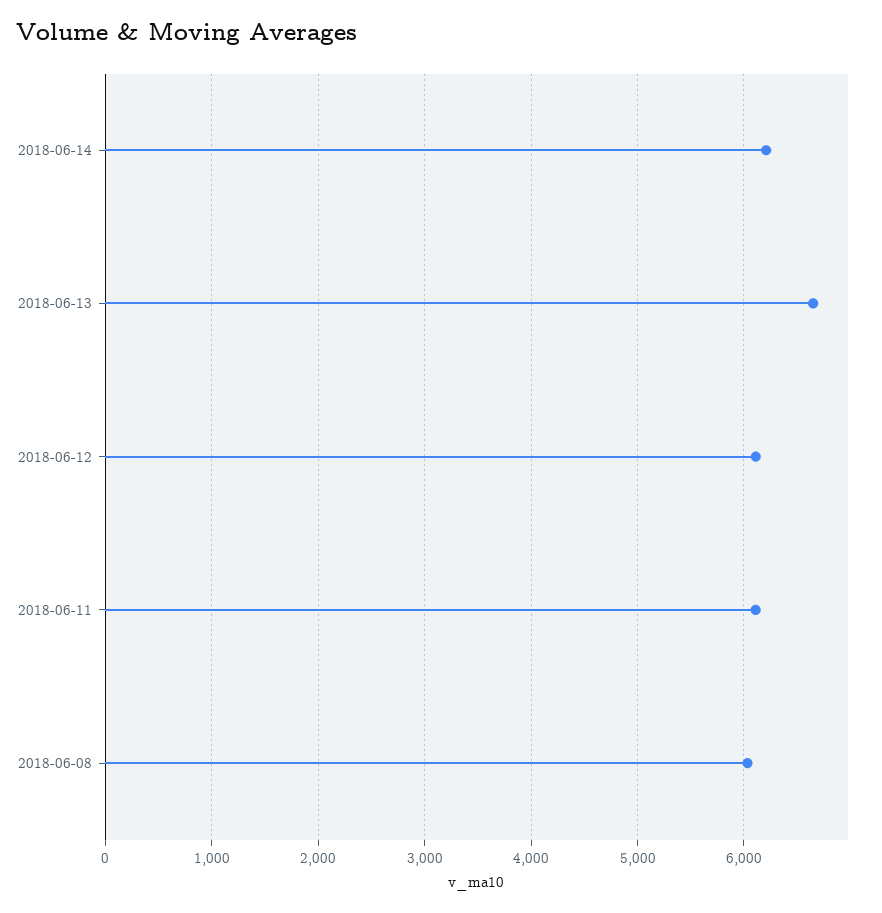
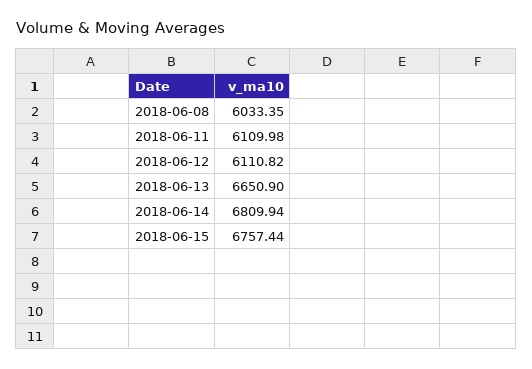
2018-06-14: 6200 -> 6809.94
2018-06-15: none -> 6757.44

